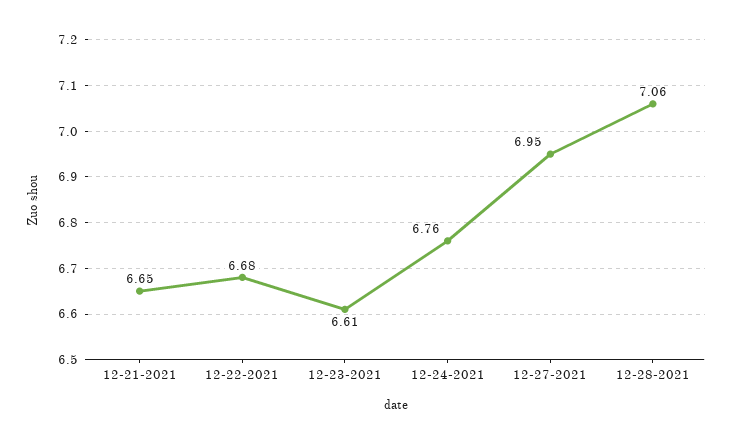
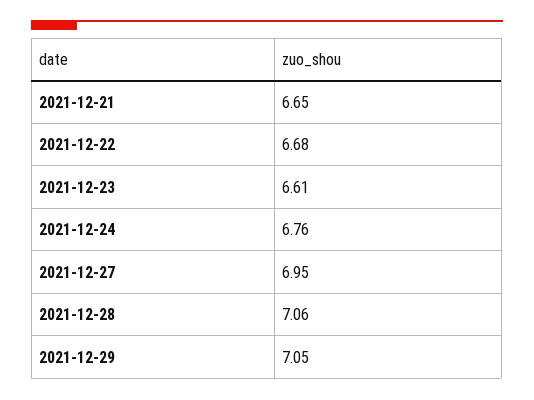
2021-12-29: none -> 7.05

